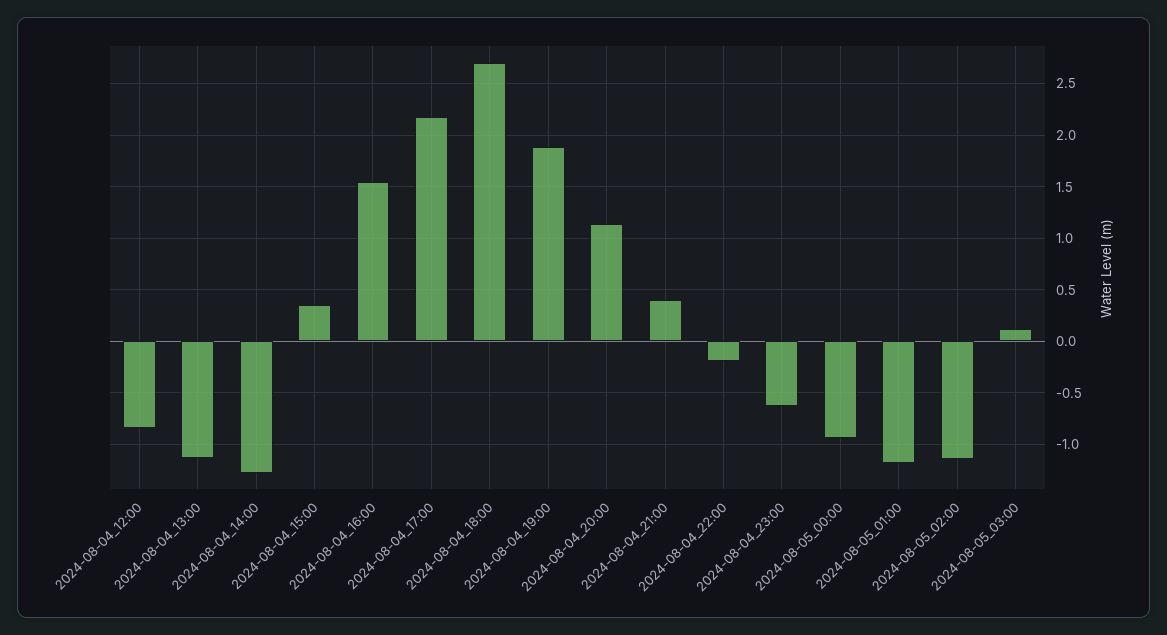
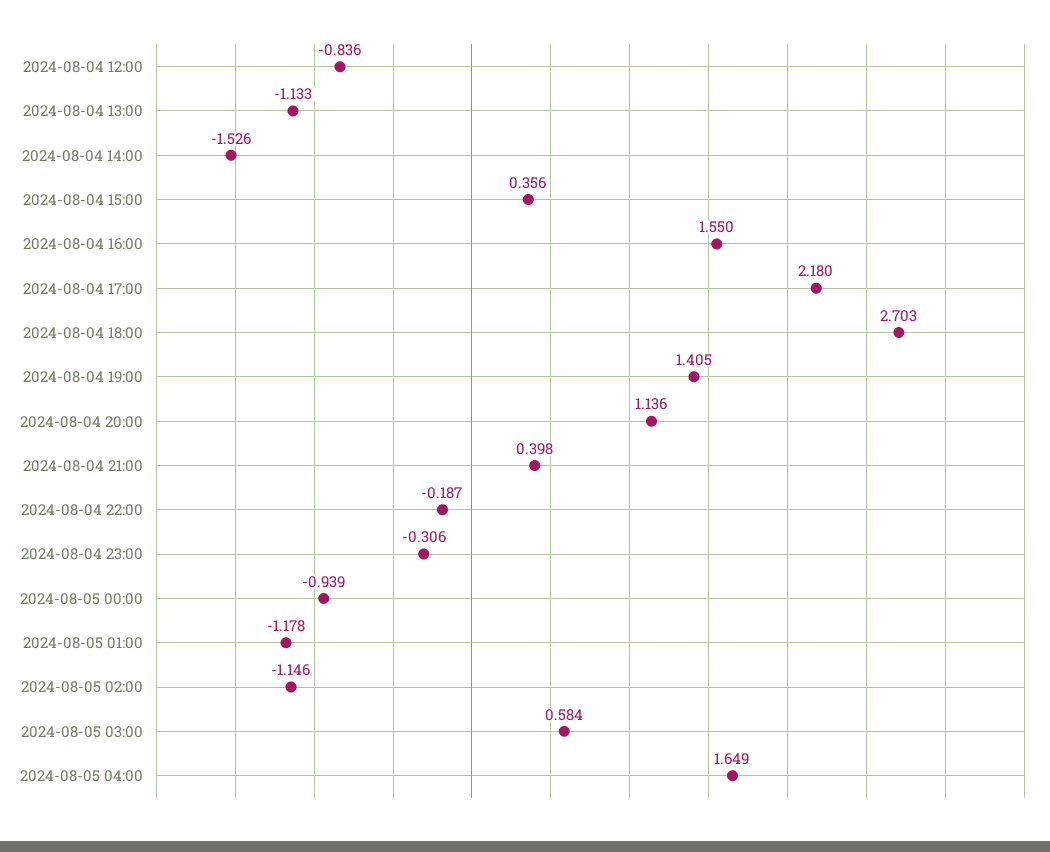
2024-08-04_14:00: -1.3 -> -1.526
2024-08-04_19:00: 1.9 -> 1.405
2024-08-04_23:00: -0.6 -> -0.306
2024-08-05_03:00: 0.1 -> 0.584
2024-08-05 04:00: none -> 1.649

